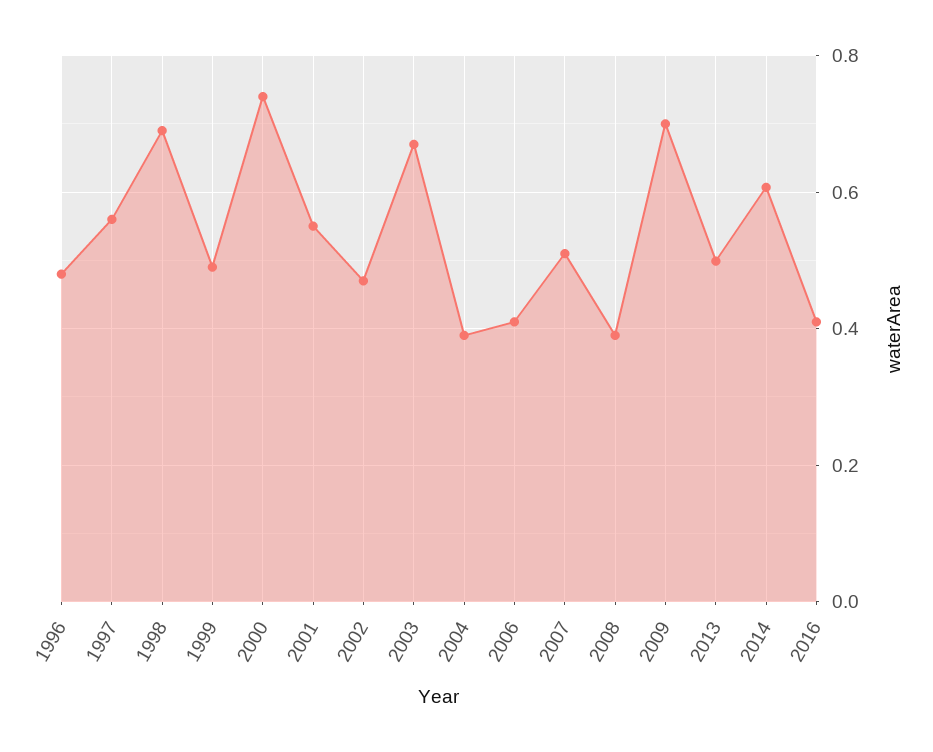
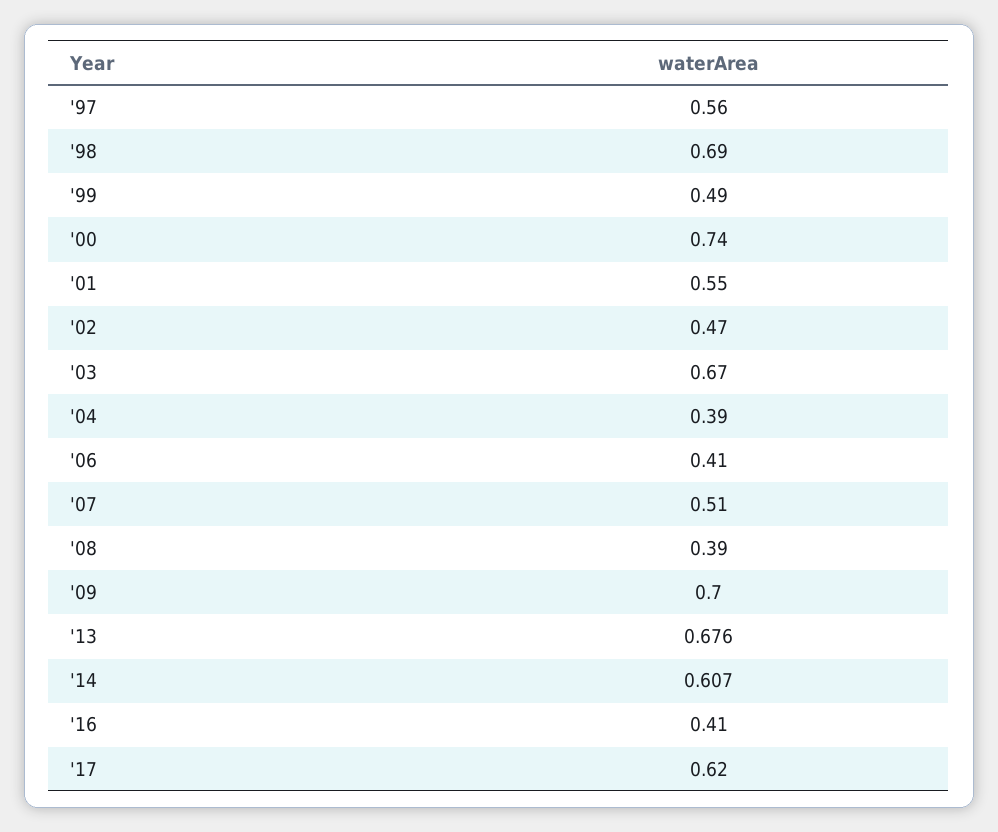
1996: 0.48 -> none
2013: 0.5 -> 0.676
'17: none -> 0.62

